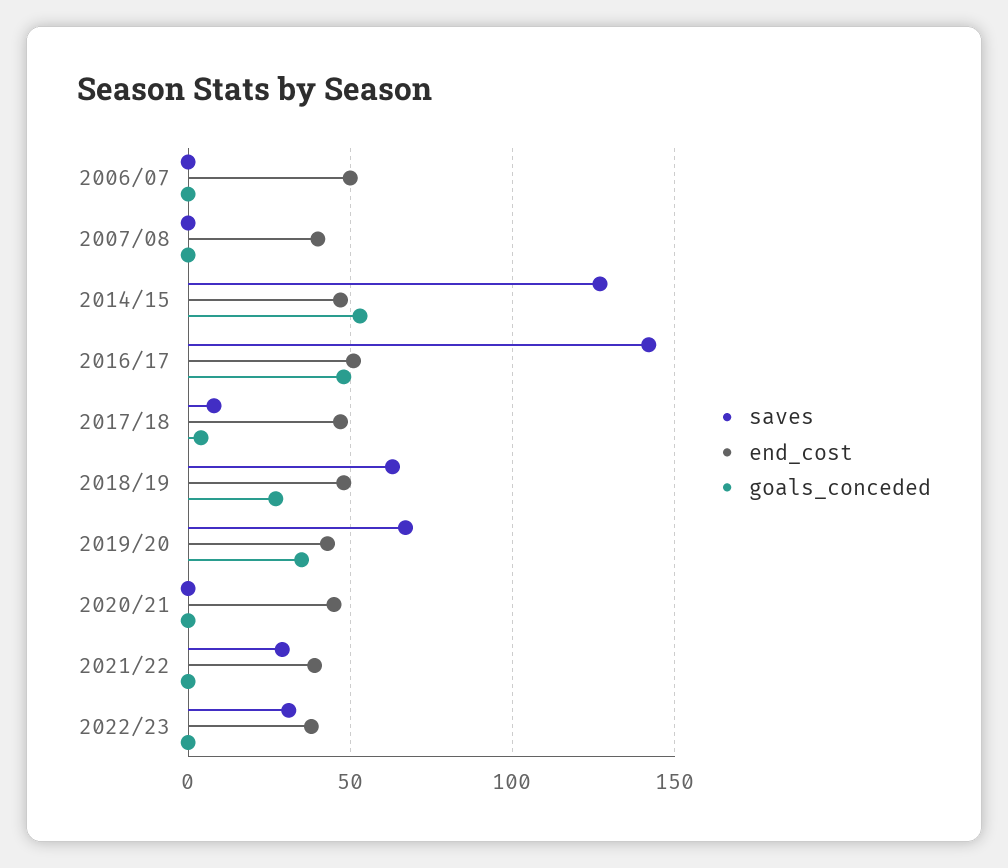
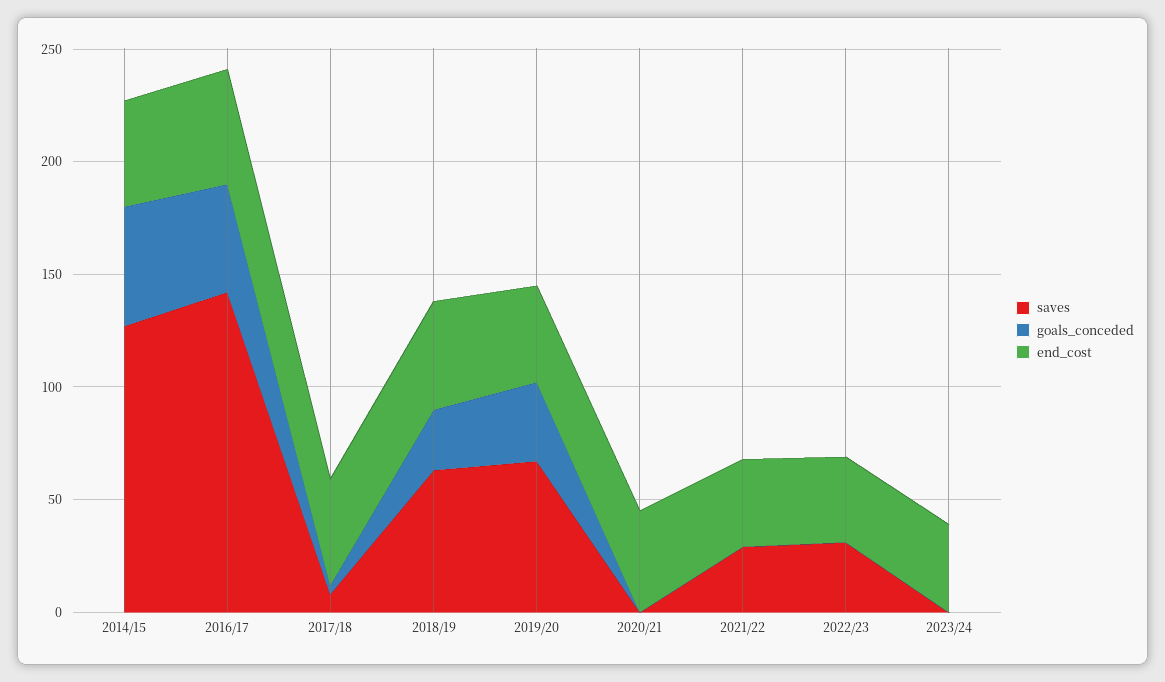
saves, 2006/07: 0 -> none
end_cost, 2006/07: 50 -> none
goals_conceded, 2006/07: 0 -> none
saves, 2007/08: 0 -> none
end_cost, 2007/08: 40 -> none
goals_conceded, 2007/08: 0 -> none
saves, 2023/24: none -> 0
goals_conceded, 2023/24: none -> 0
end_cost, 2023/24: none -> 40

